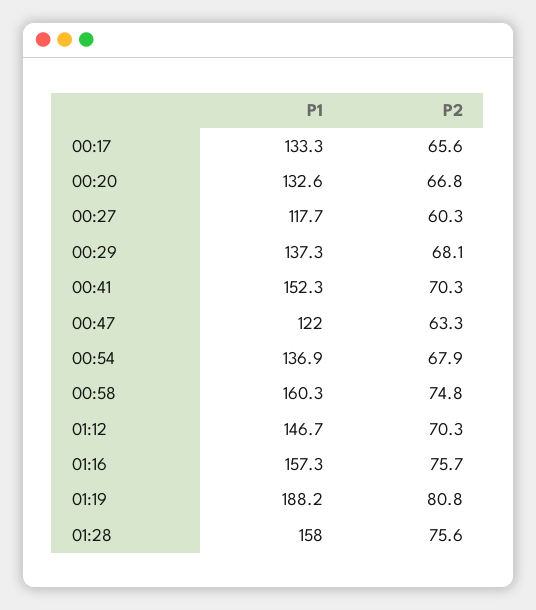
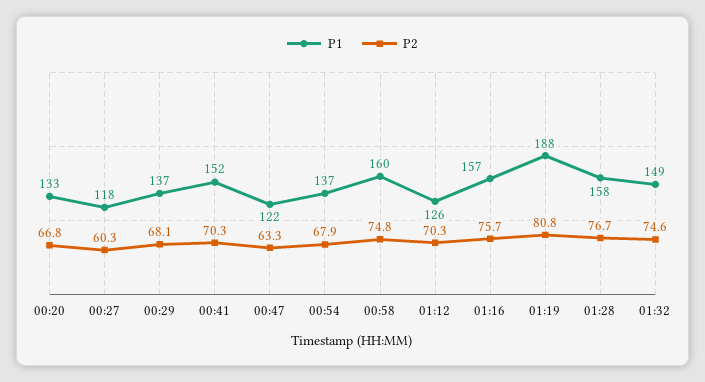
P1, 00:17: 133.3 -> none
P2, 00:17: 65.6 -> none
P1, 01:12: 146.7 -> 126
P2, 01:28: 75.6 -> 76.7
P1, 01:32: none -> 149
P2, 01:32: none -> 74.6

